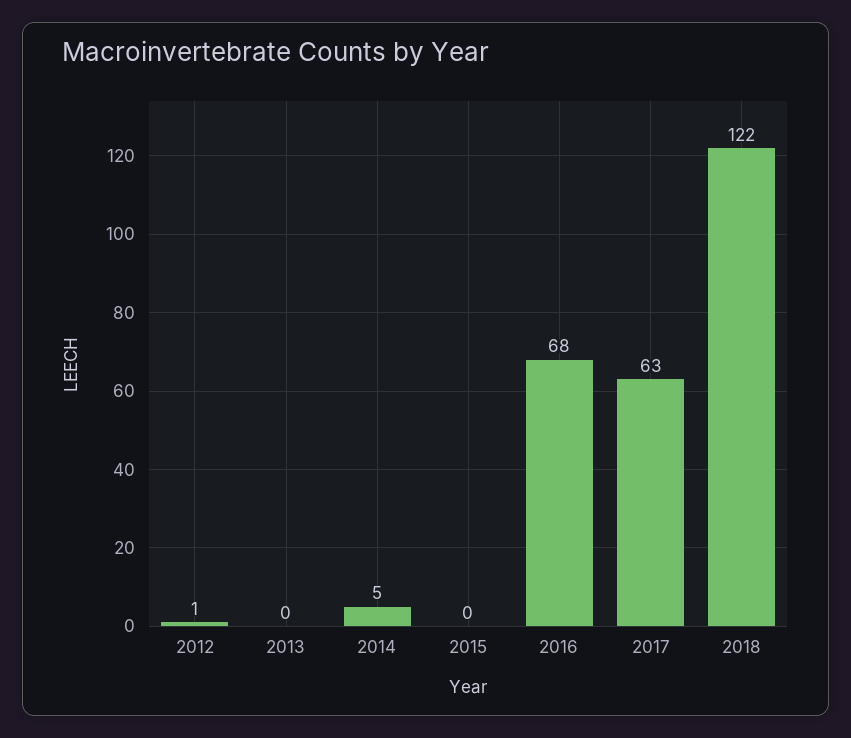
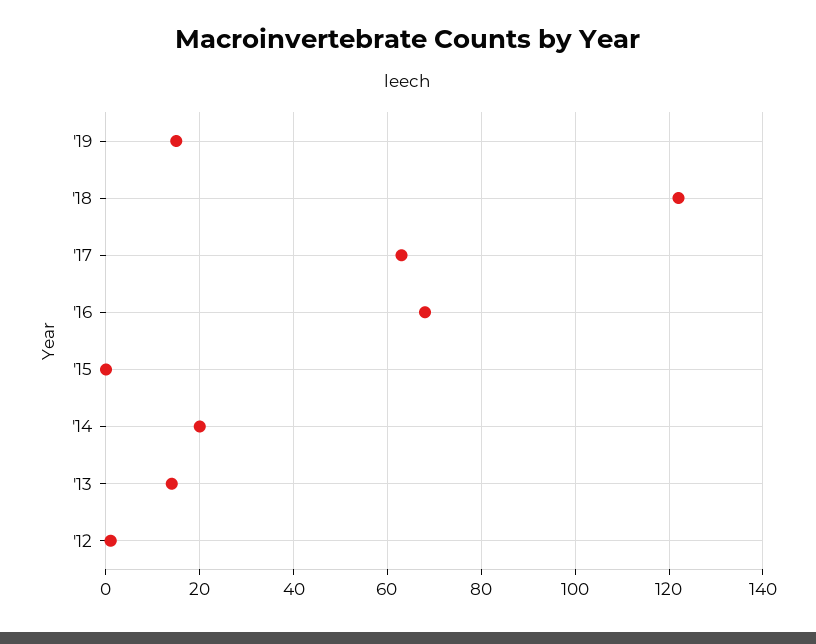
2013: 0 -> 15
2014: 5 -> 20
'19: none -> 15

